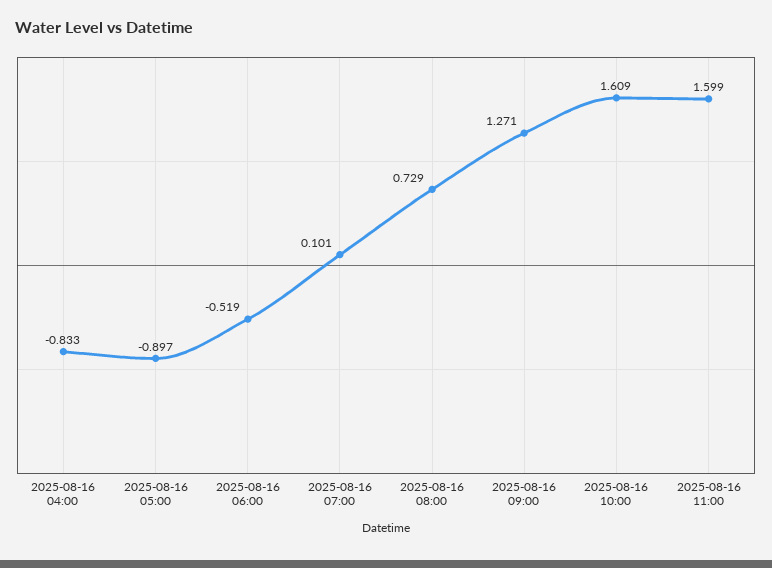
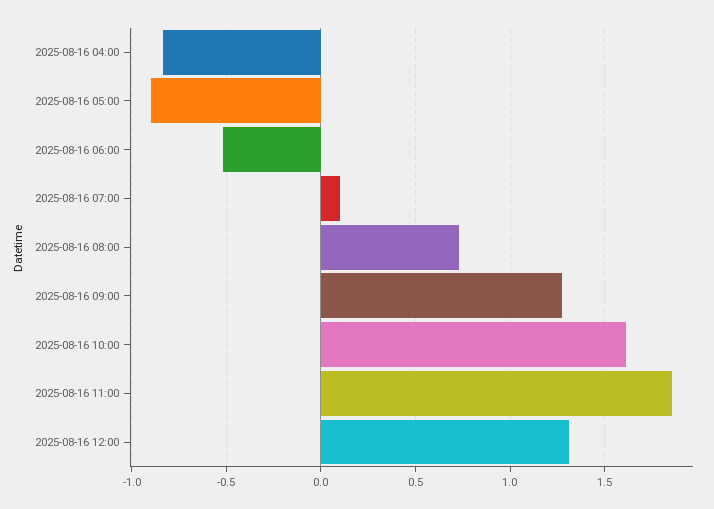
2025-08-16 11:00: 1.599 -> 1.85
2025-08-16 12:00: none -> 1.3

